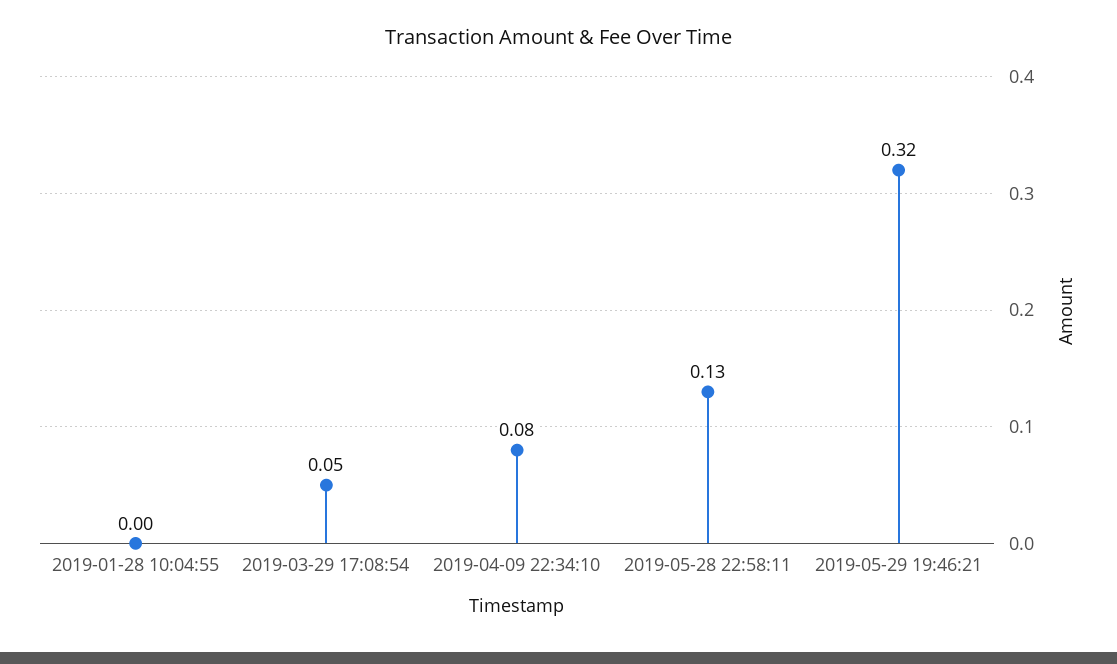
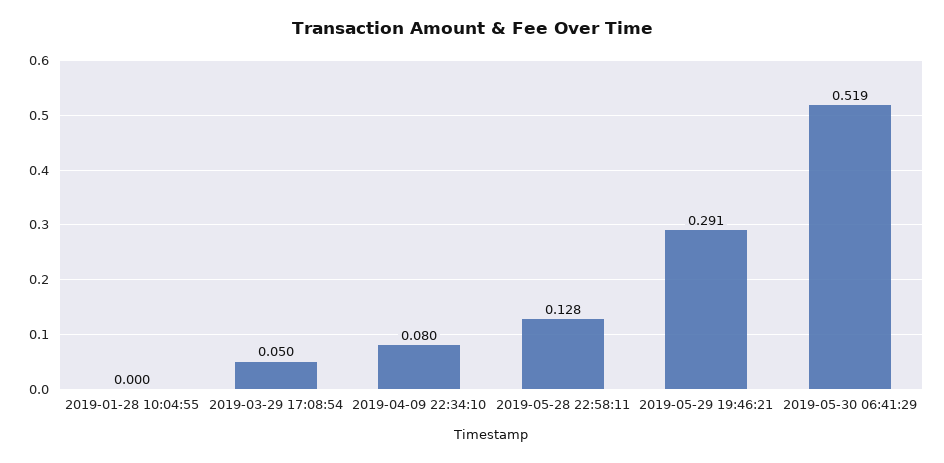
2019-05-29 19:46:21: 0.32 -> 0.291
2019-05-30 06:41:29: none -> 0.519

